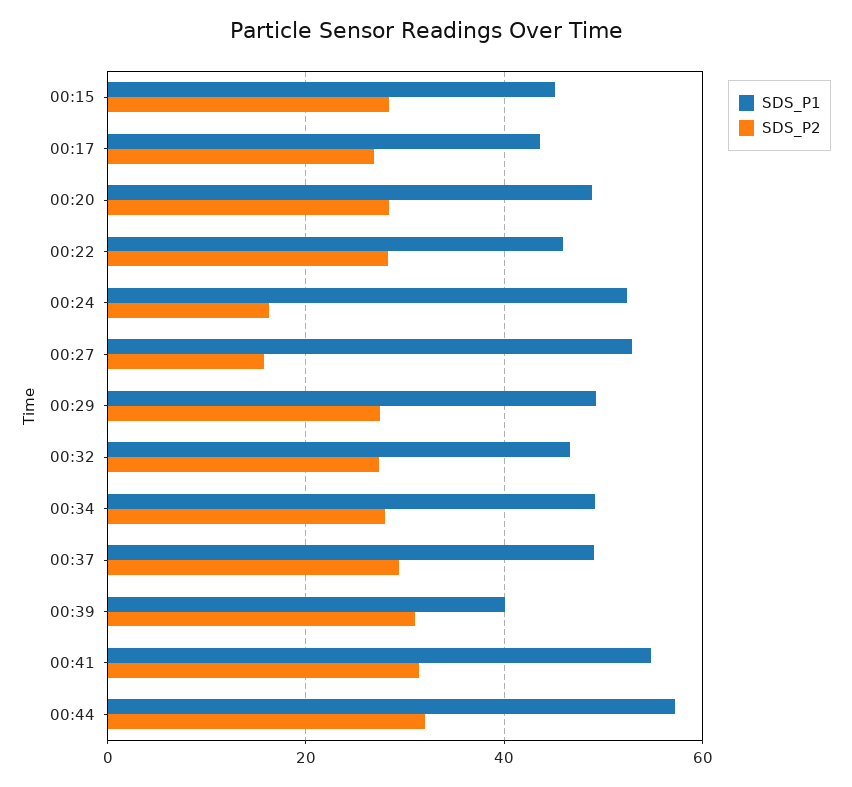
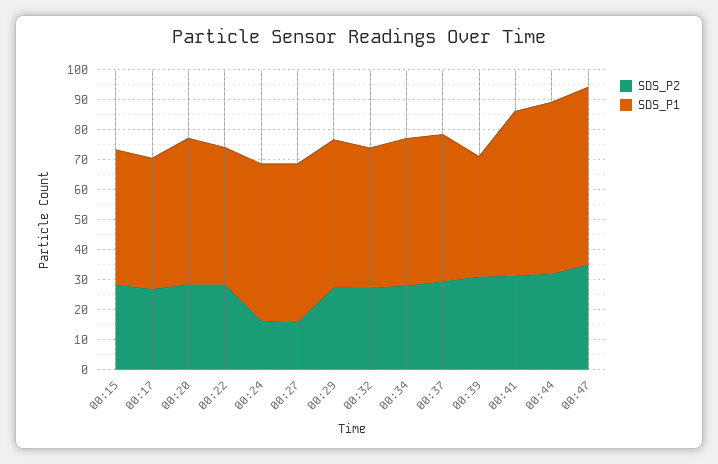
SDS_P2, 00:47: none -> 35
SDS_P1, 00:47: none -> 60

